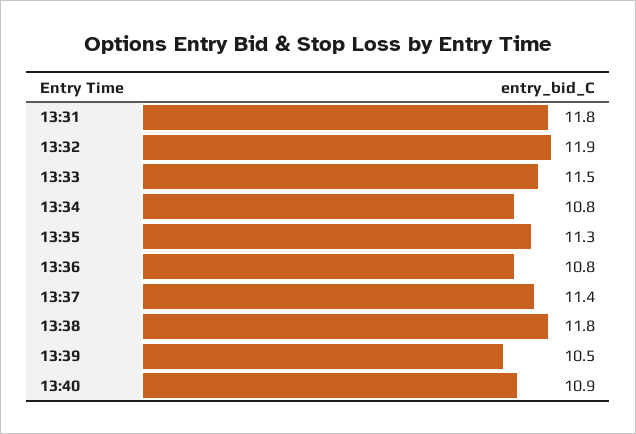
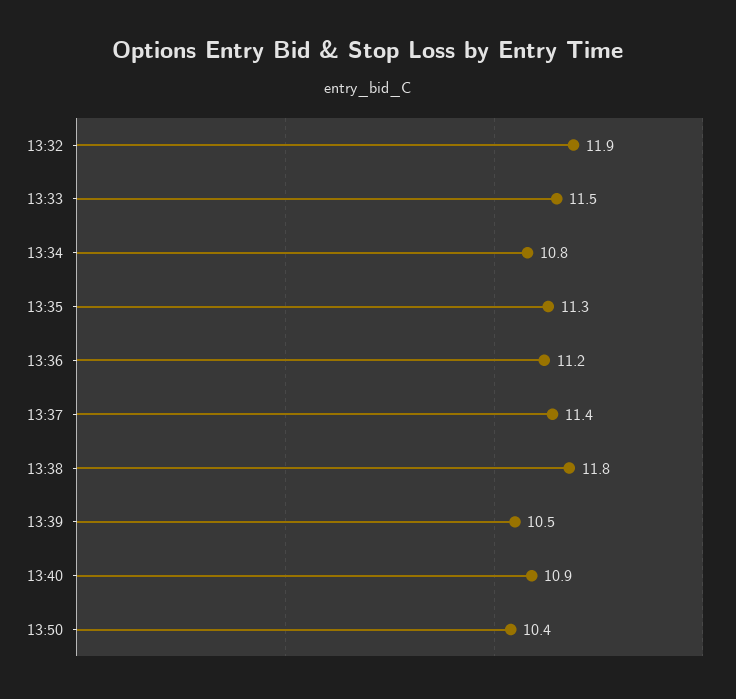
13:31: 11.8 -> none
13:36: 10.8 -> 11.2
13:50: none -> 10.4

